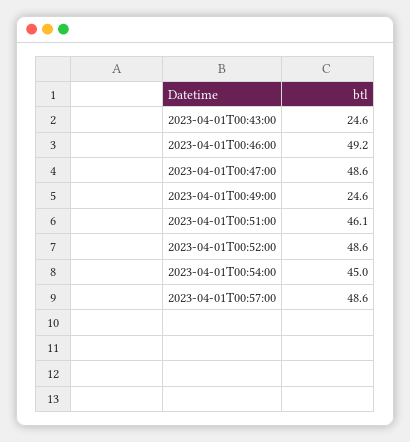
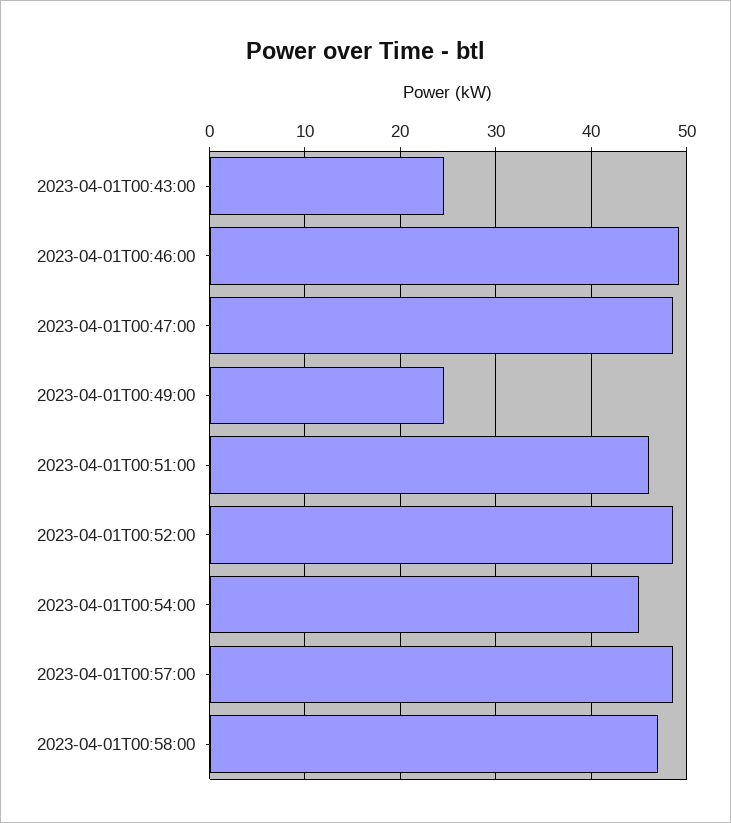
2023-04-01T00:58:00: none -> 47

